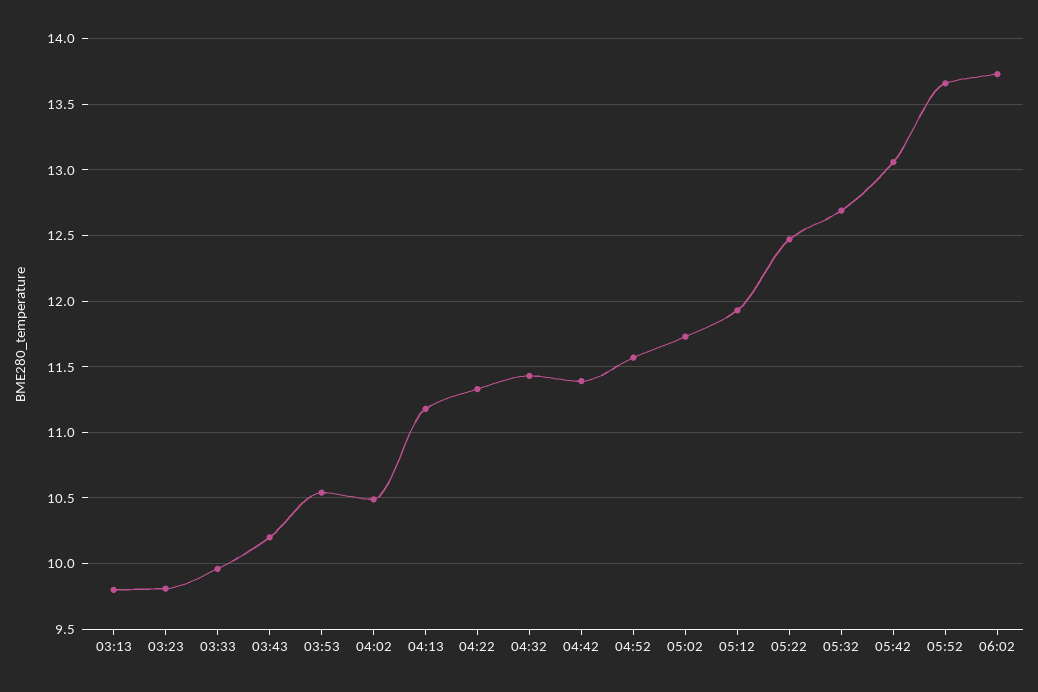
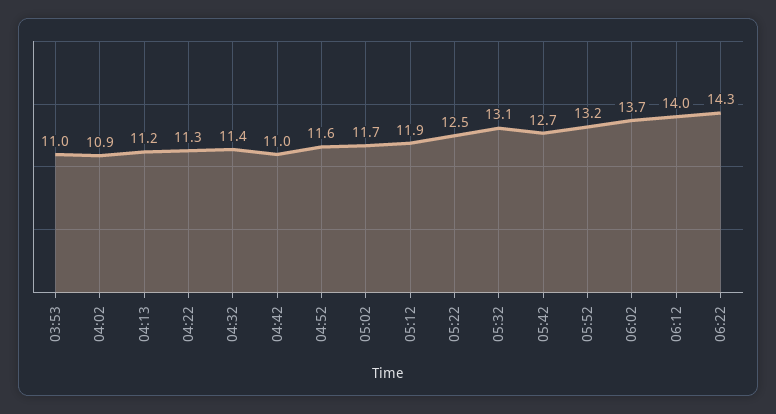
03:13: 9.8 -> none
03:23: 9.8 -> none
03:33: 9.95 -> none
03:43: 10.2 -> none
03:53: 10.55 -> 11
04:02: 10.5 -> 10.9
04:42: 11.4 -> 11
05:32: 12.7 -> 13.1
05:42: 13.05 -> 12.7
05:52: 13.65 -> 13.2
06:12: none -> 14
06:22: none -> 14.3

